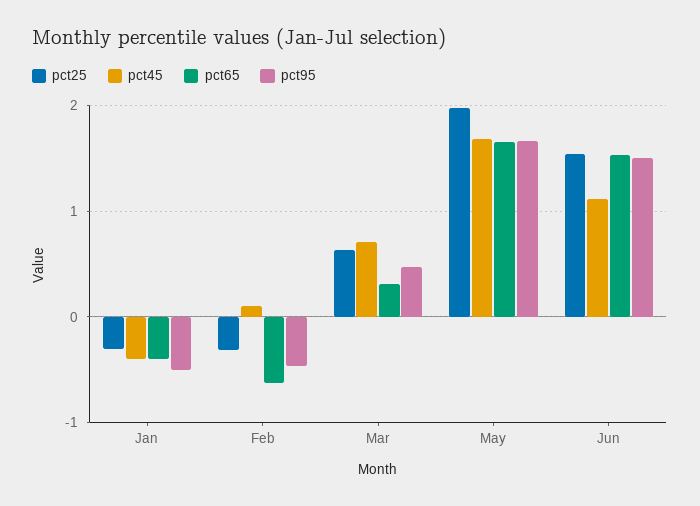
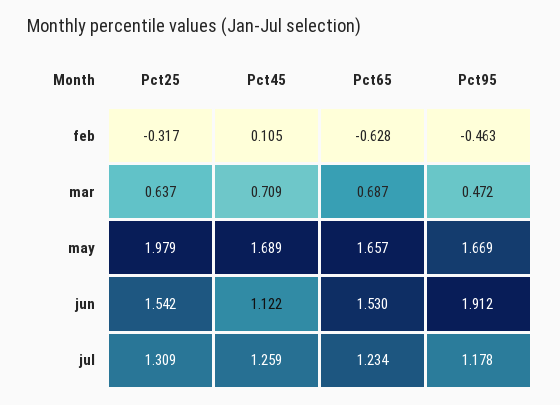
pct25, Jan: -0.3 -> none
pct45, Jan: -0.4 -> none
pct65, Jan: -0.4 -> none
pct95, Jan: -0.5 -> none
pct65, Mar: 0.3 -> 0.687
pct95, Jun: 1.5 -> 1.912
pct25, jul: none -> 1.309
pct45, jul: none -> 1.259
pct65, jul: none -> 1.234
pct95, jul: none -> 1.178

